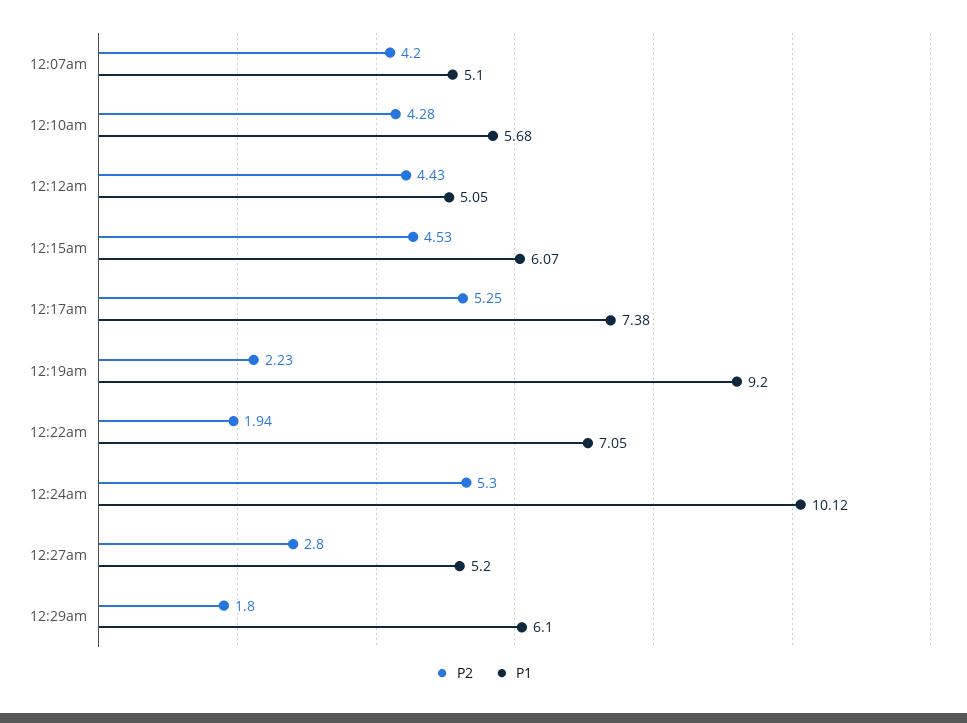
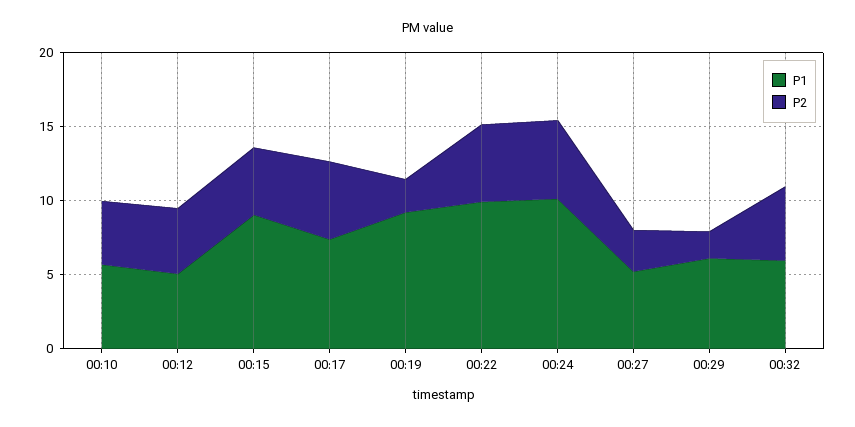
P2, 12:07am: 4.2 -> none
P1, 12:07am: 5.1 -> none
P1, 12:15am: 6.07 -> 9
P2, 12:22am: 1.94 -> 5
P1, 12:22am: 7.05 -> 10
P1, 00:32: none -> 6
P2, 00:32: none -> 5

